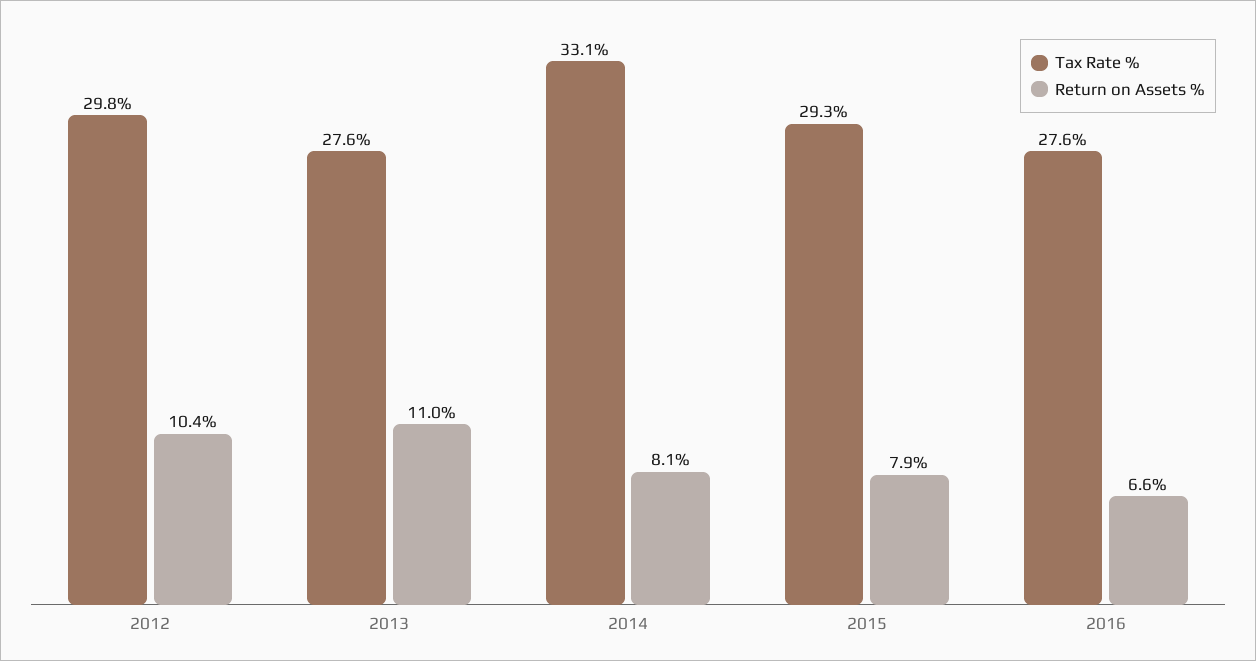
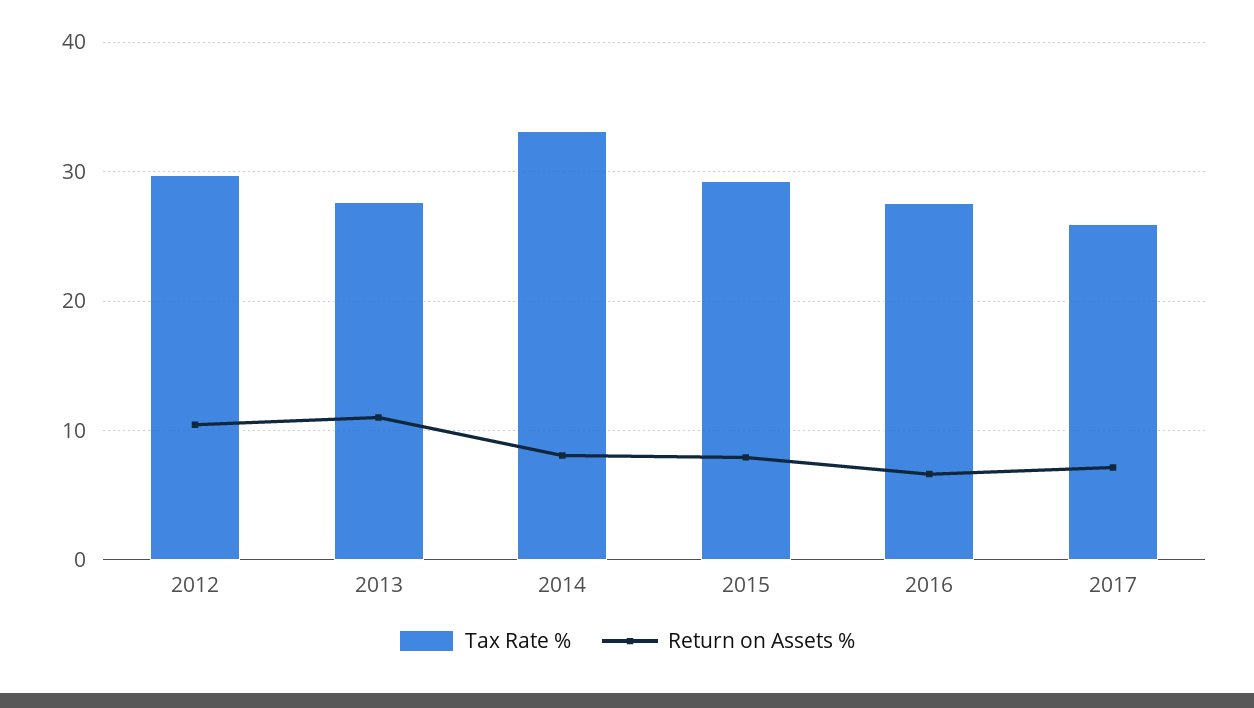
Tax Rate %, 2017: none -> 26
Return on Assets %, 2017: none -> 7

